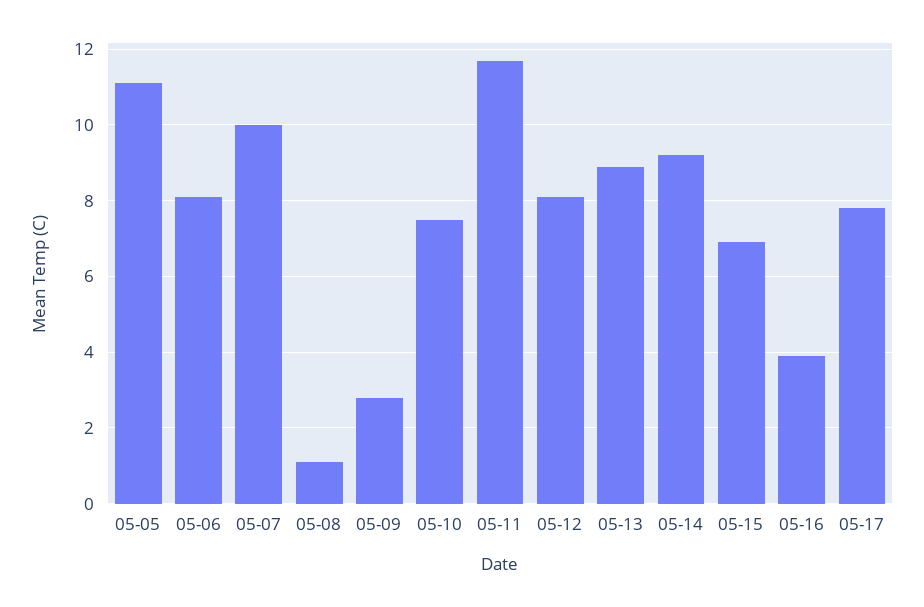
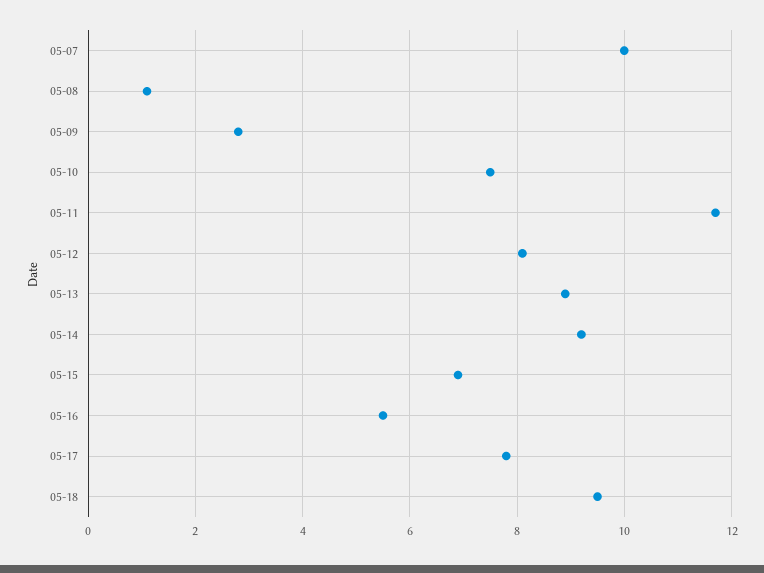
05-05: 11 -> none
05-06: 8 -> none
05-16: 4 -> 5.5
05-18: none -> 9.5

